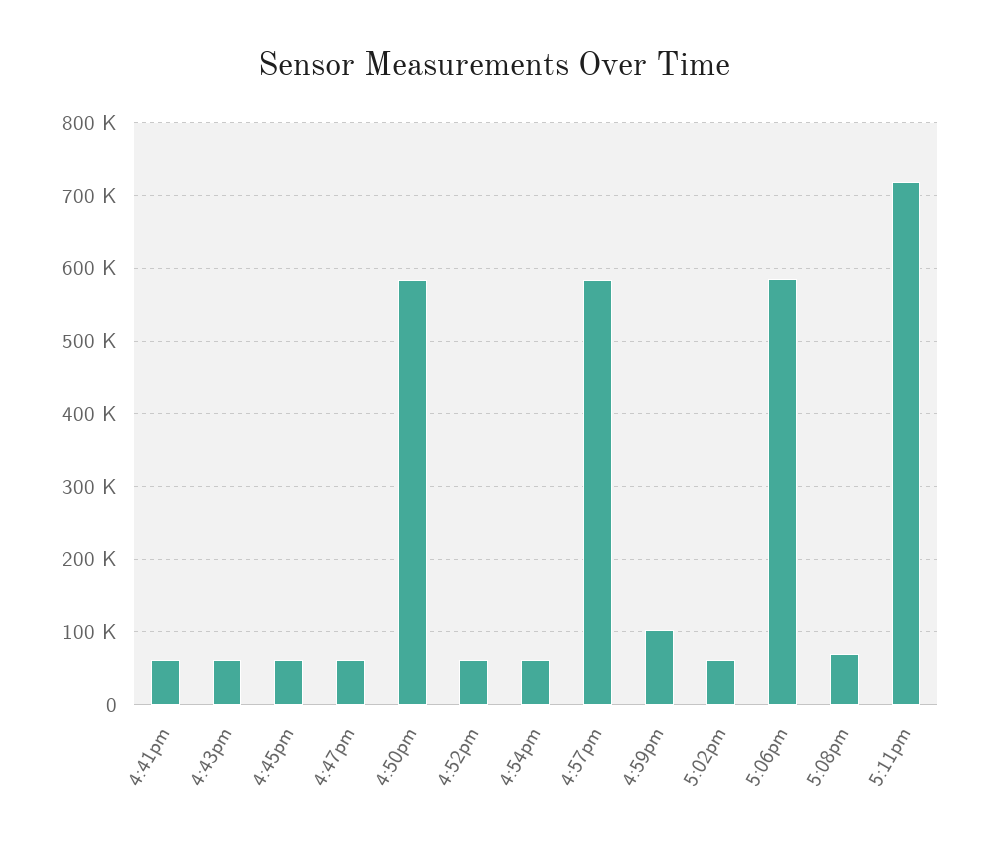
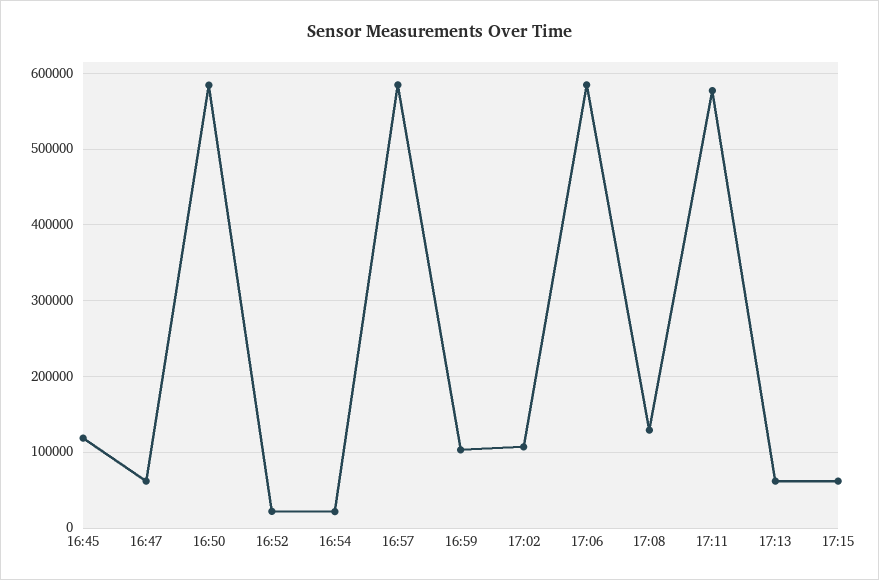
4:41pm: 60000 -> none
4:43pm: 60000 -> none
4:45pm: 60000 -> 120000
4:52pm: 60000 -> 20000
4:54pm: 60000 -> 20000
5:02pm: 60000 -> 110000
5:08pm: 70000 -> 130000
5:11pm: 720000 -> 580000
17:13: none -> 60000
17:15: none -> 60000

